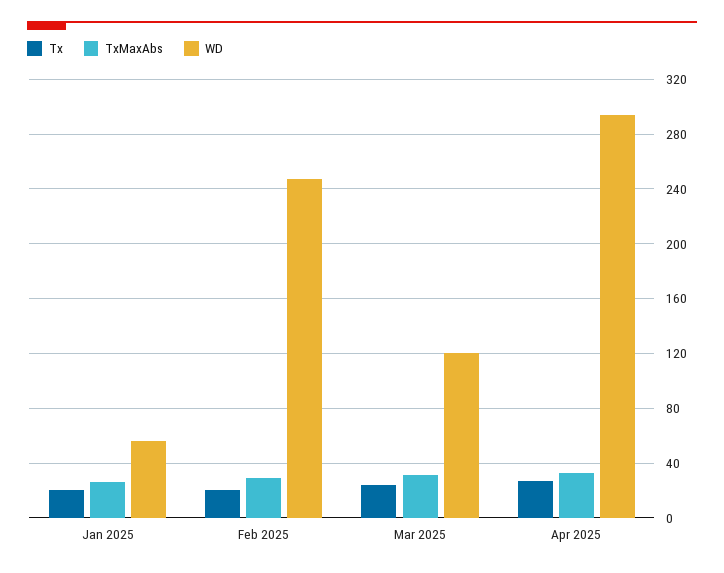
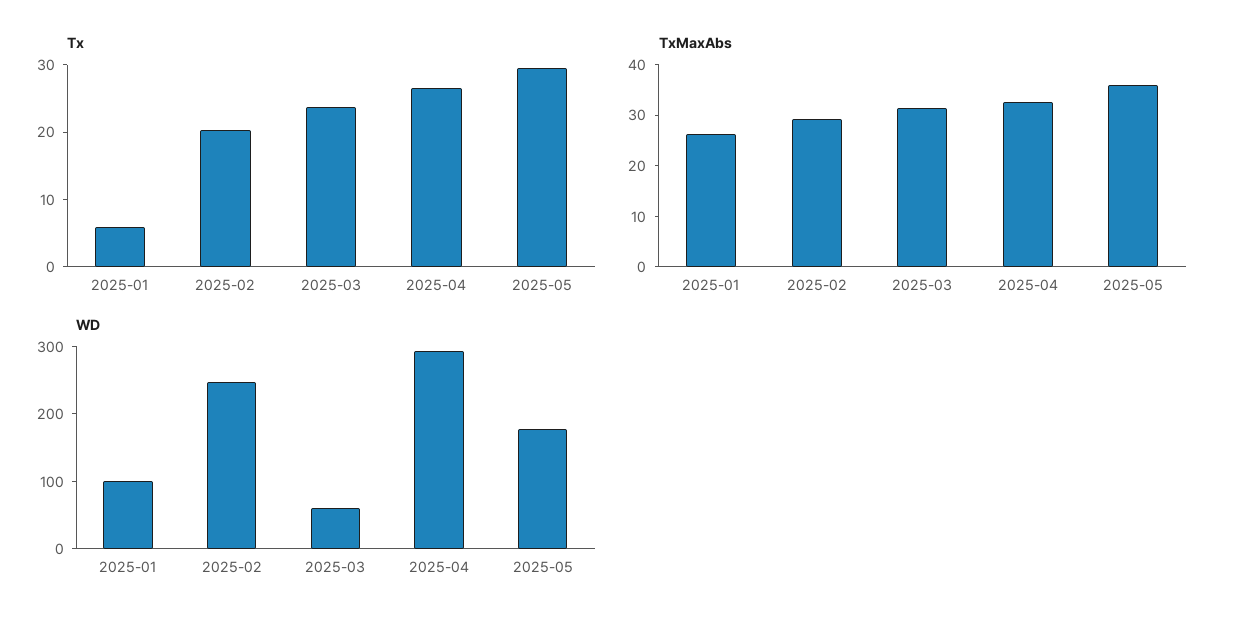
Tx, Jan 2025: 20 -> 6
WD, Jan 2025: 55 -> 100
WD, Mar 2025: 120 -> 60
Tx, 2025-05: none -> 30
TxMaxAbs, 2025-05: none -> 36
WD, 2025-05: none -> 180

